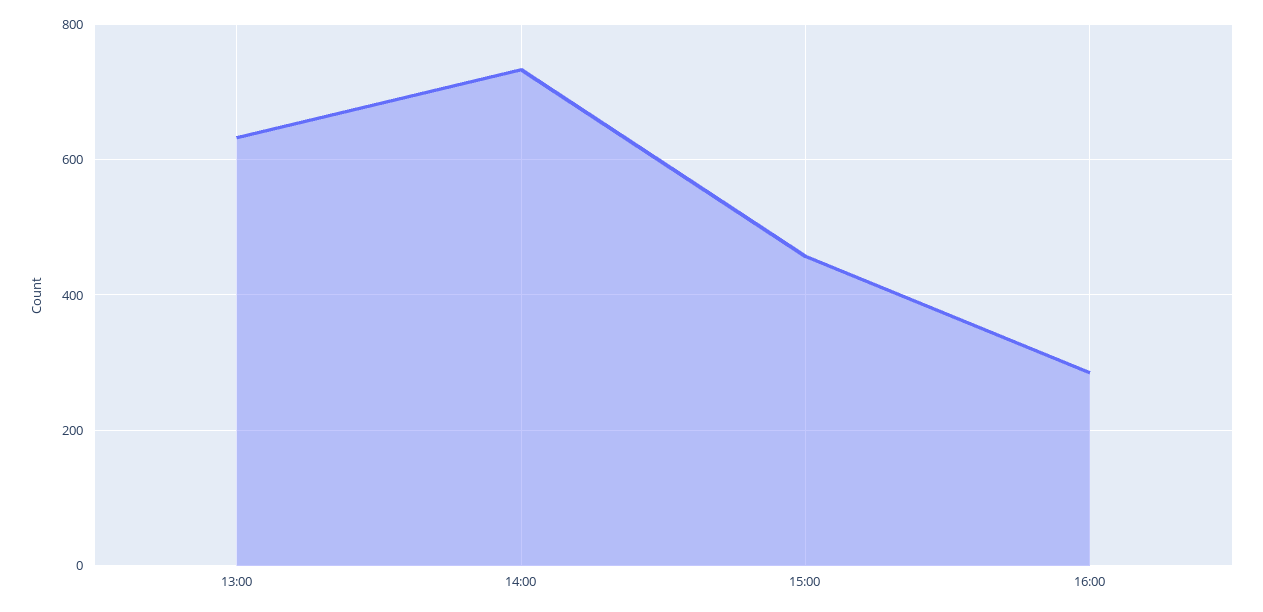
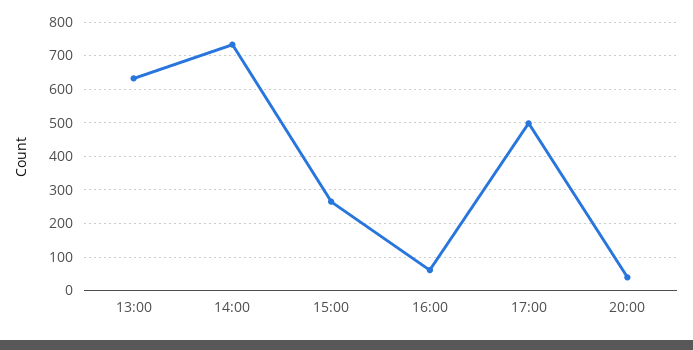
15:00: 460 -> 260
16:00: 280 -> 60
17:00: none -> 500
20:00: none -> 40

